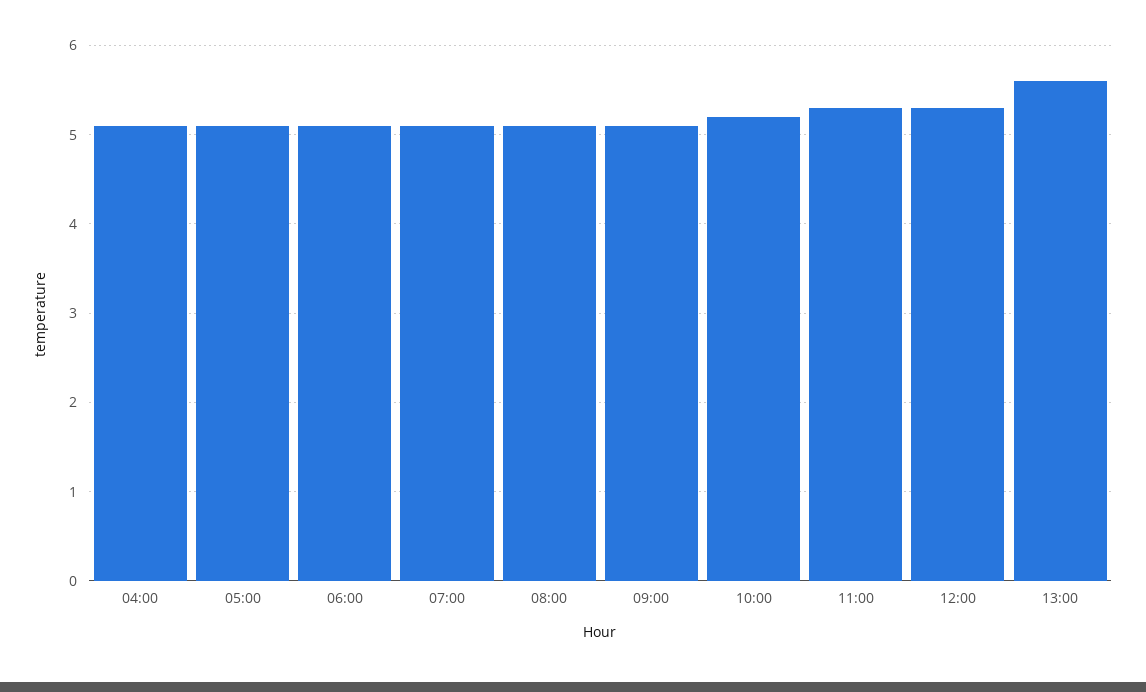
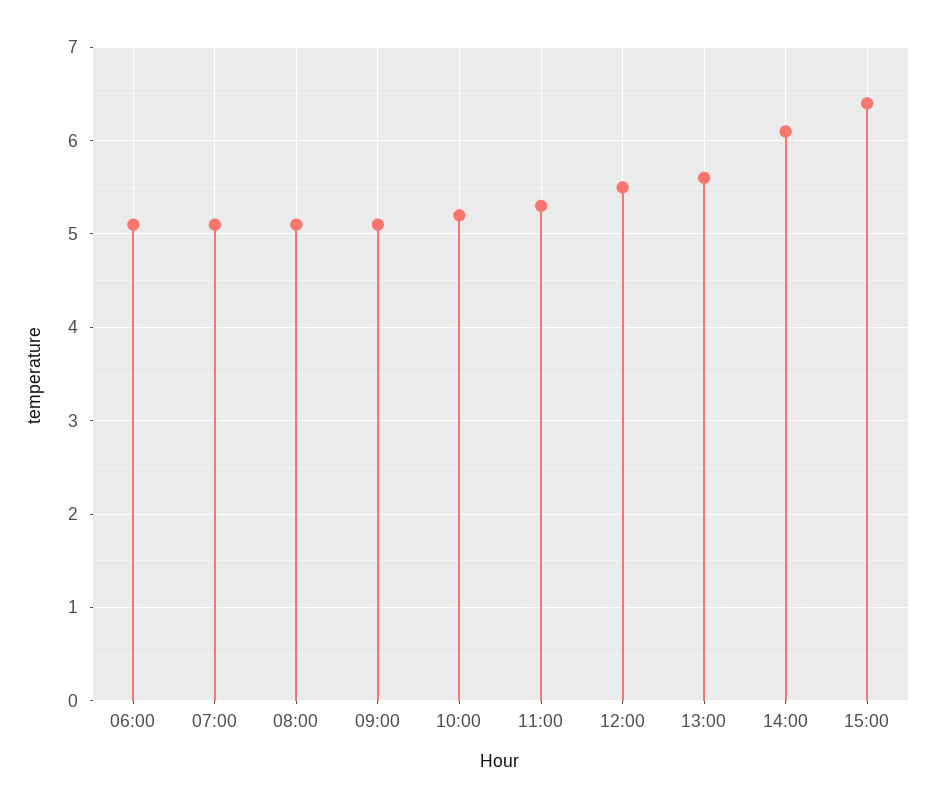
04:00: 5.1 -> none
05:00: 5.1 -> none
12:00: 5.3 -> 5.5
14:00: none -> 6.1
15:00: none -> 6.4

